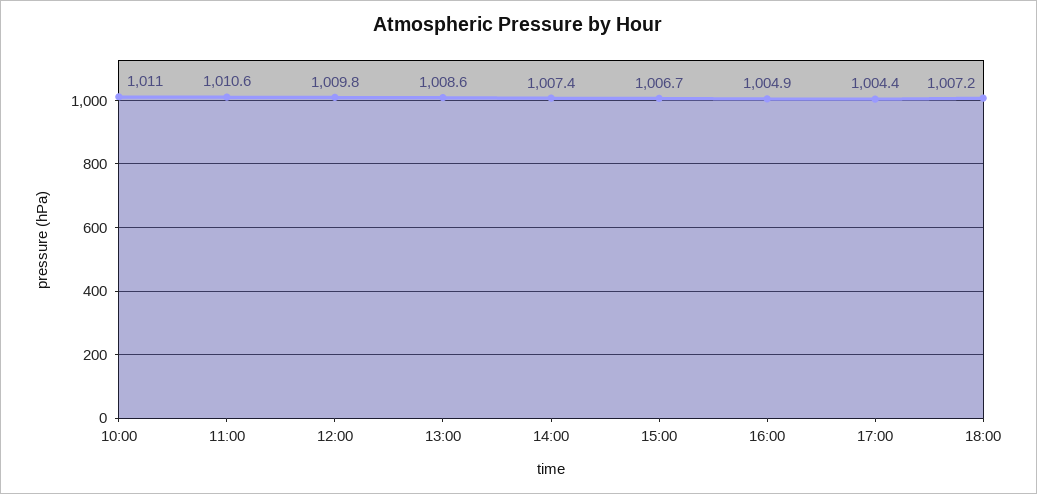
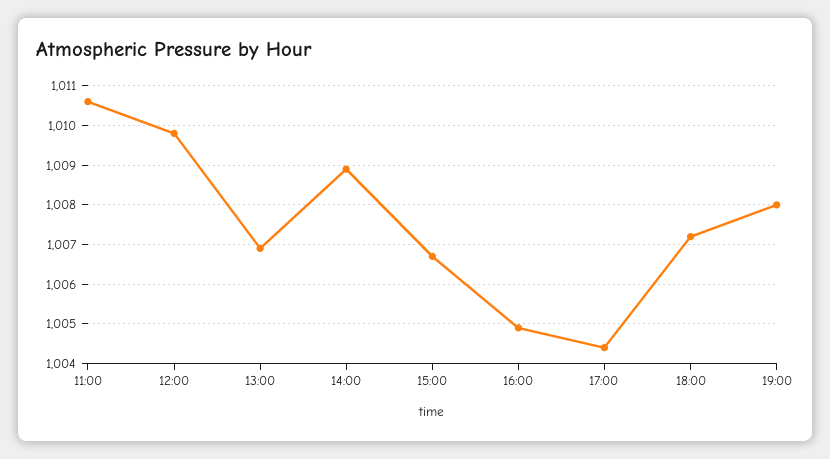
10:00: 1011 -> none
13:00: 1008.6 -> 1007
14:00: 1007.4 -> 1009
19:00: none -> 1008

